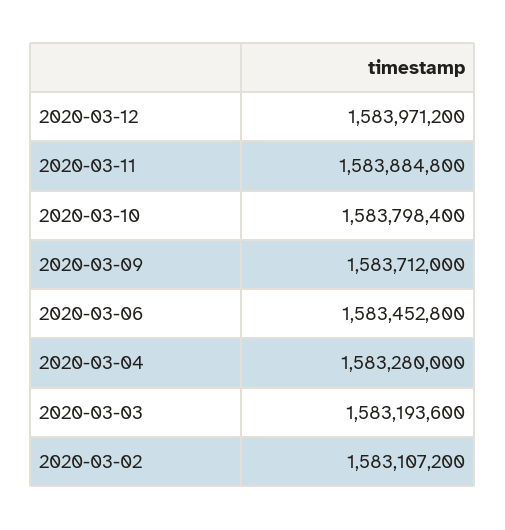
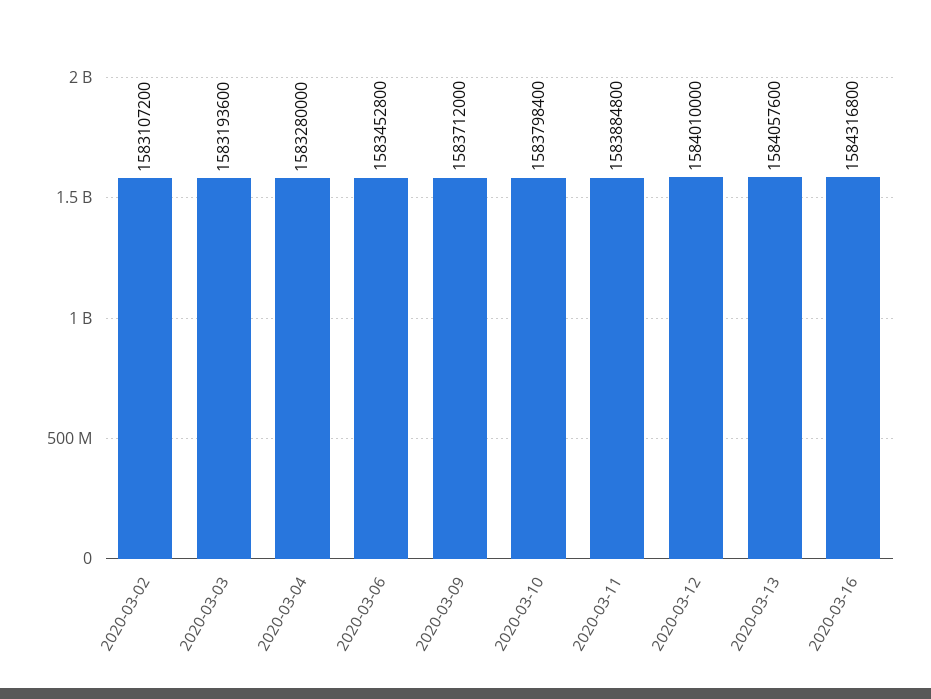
2020-03-12: 1583971200 -> 1584010000
2020-03-13: none -> 1584057600
2020-03-16: none -> 1584316800

